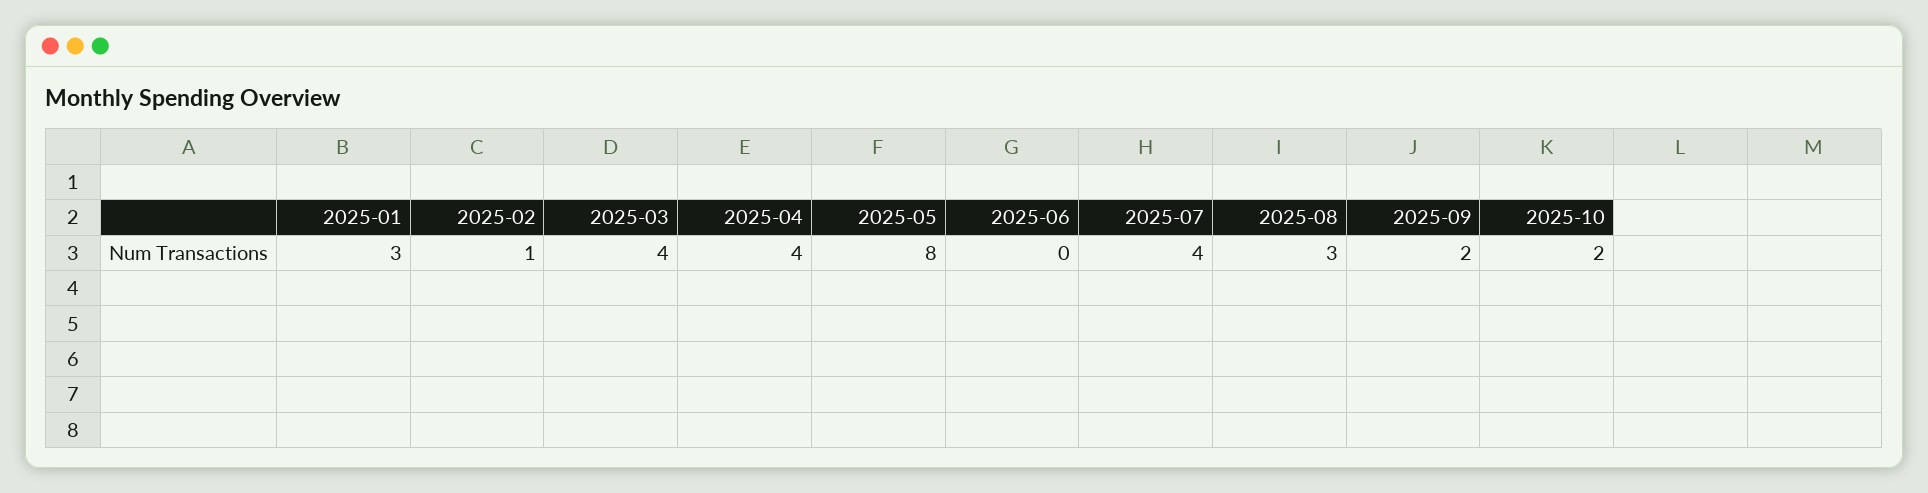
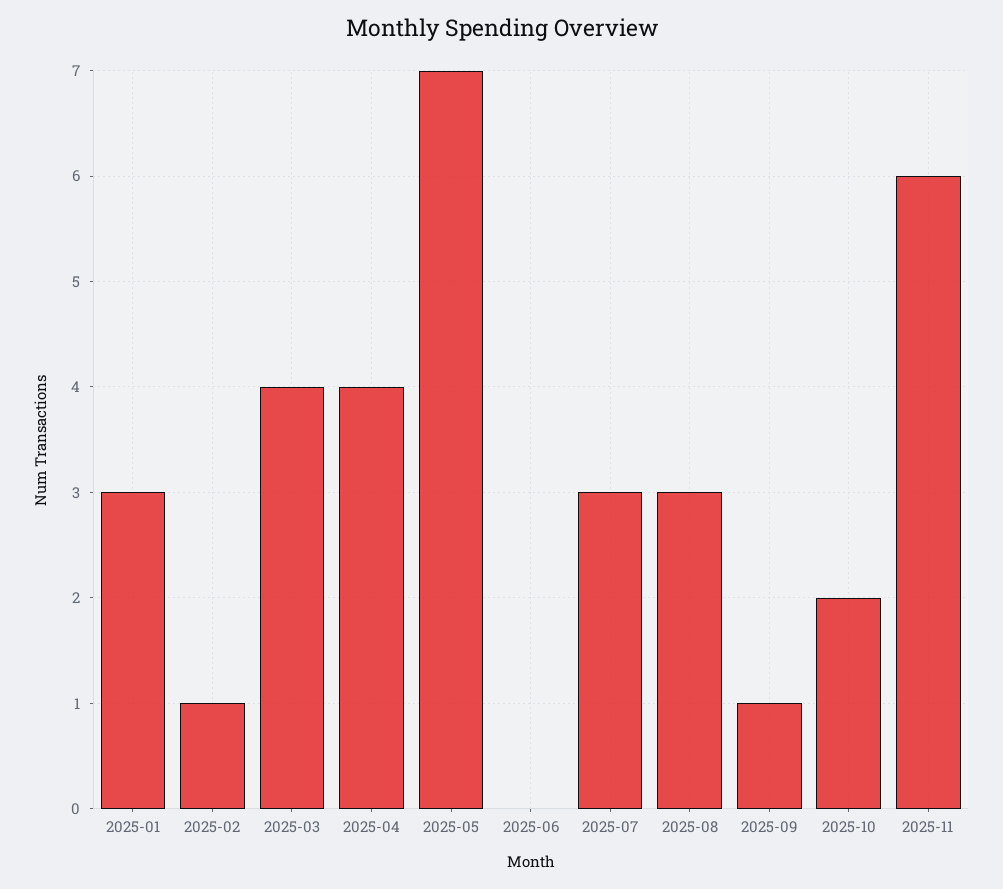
2025-05: 8 -> 7
2025-07: 4 -> 3
2025-09: 2 -> 1
2025-11: none -> 6

